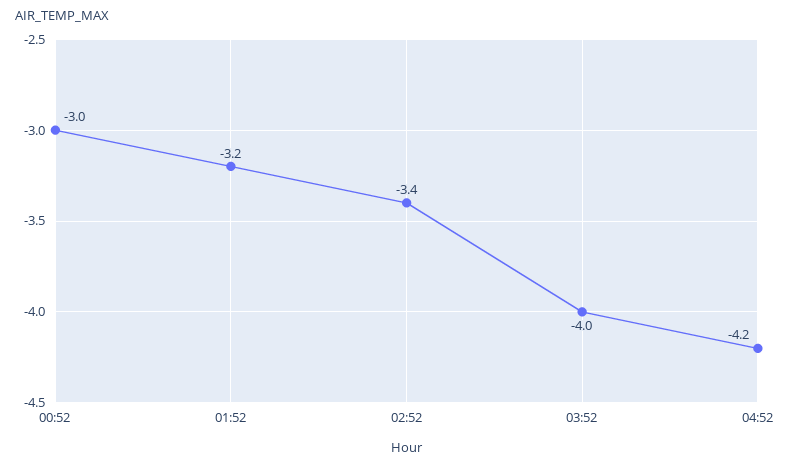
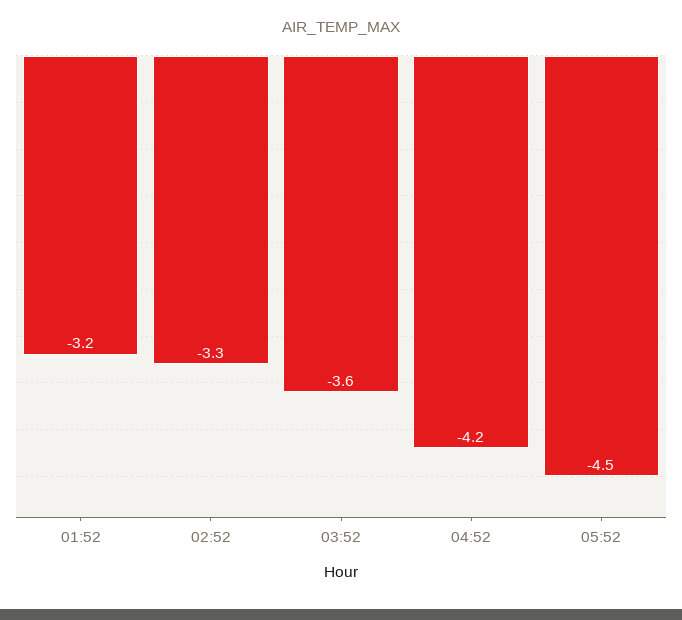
00:52: -3 -> none
02:52: -3.4 -> -3.3
03:52: -4 -> -3.6
05:52: none -> -4.5

